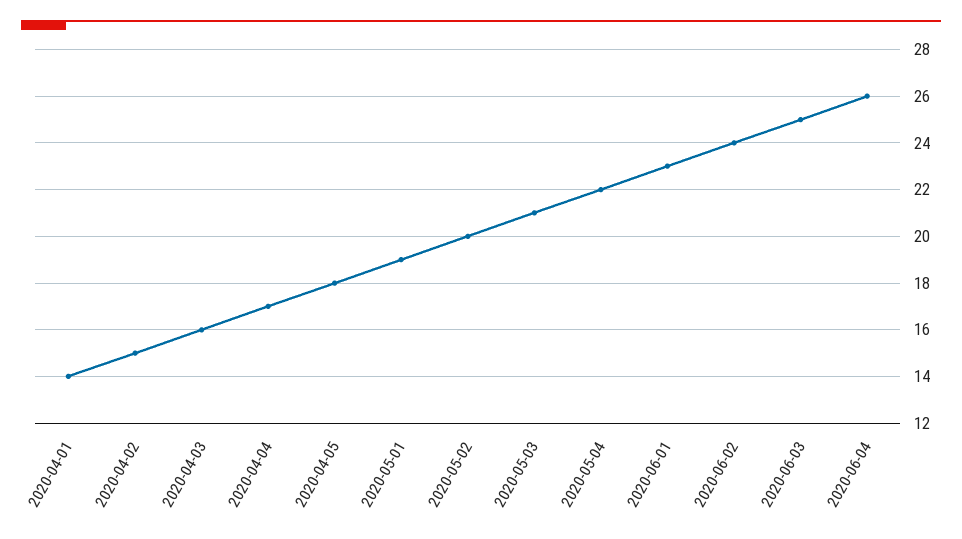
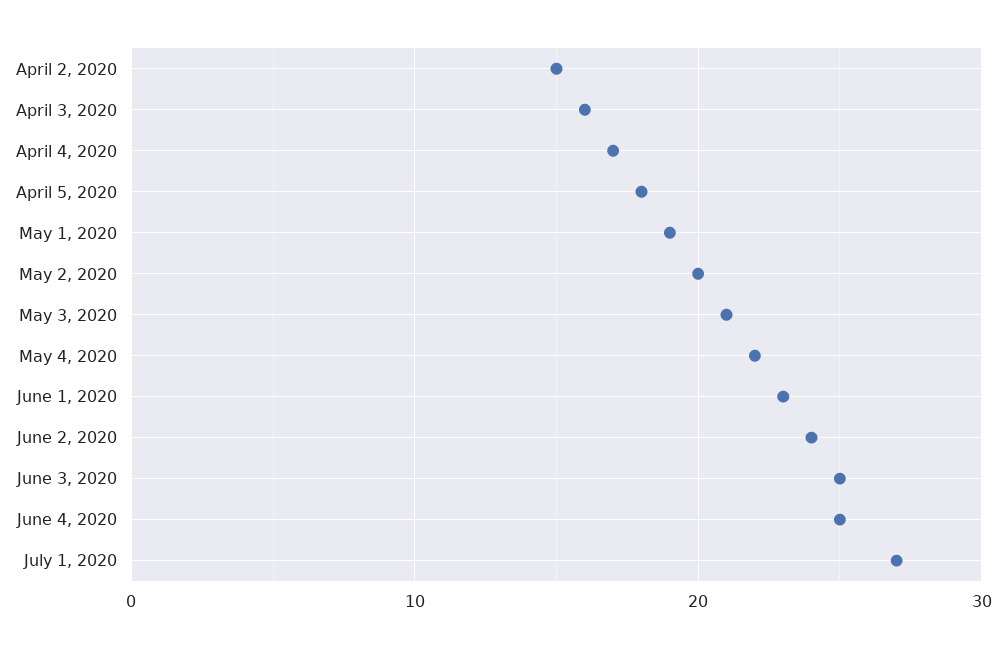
2020-04-01: 14 -> none
2020-06-04: 26 -> 25
July 1, 2020: none -> 27

